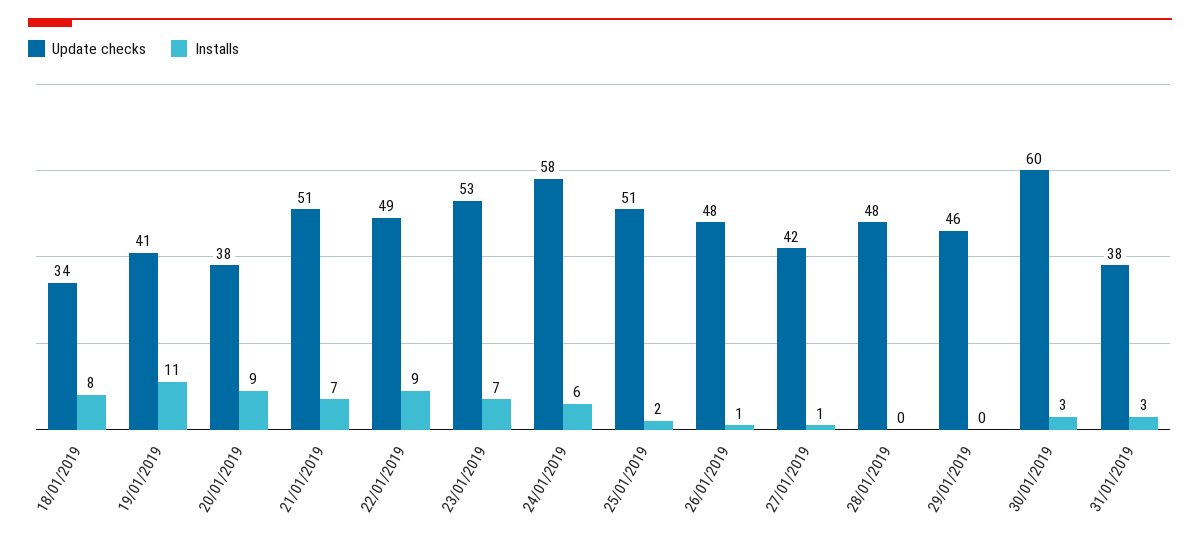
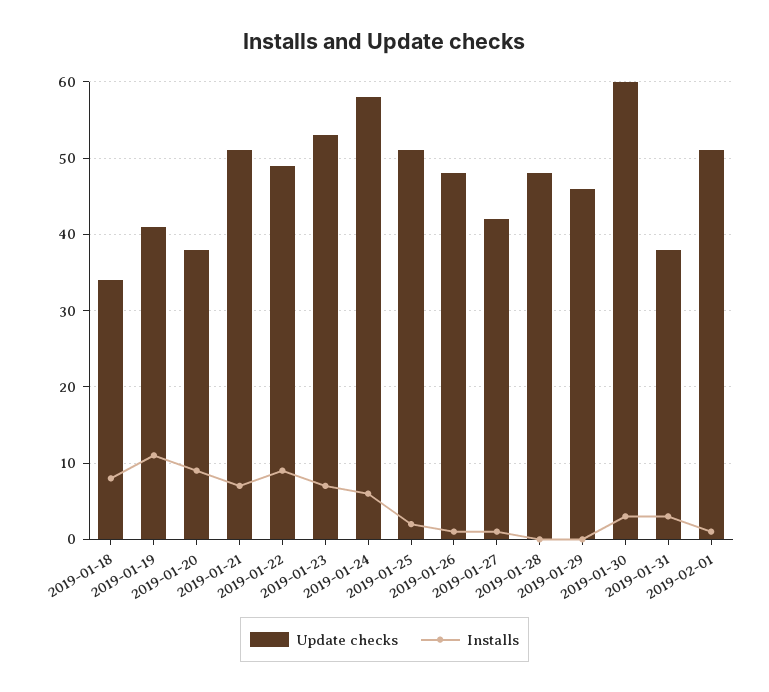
Update checks, 2019-02-01: none -> 51
Installs, 2019-02-01: none -> 1

